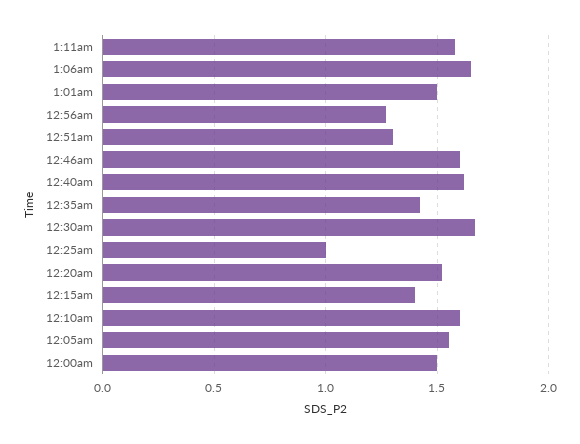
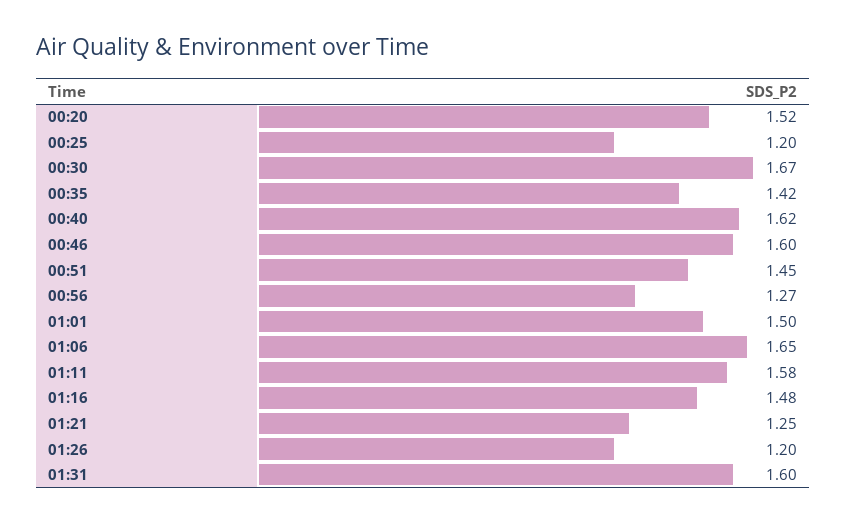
12:51am: 1.3 -> 1.45
12:25am: 1 -> 1.2
12:15am: 1.4 -> none
12:10am: 1.6 -> none
12:05am: 1.55 -> none
12:00am: 1.5 -> none
01:16: none -> 1.48
01:21: none -> 1.25
01:26: none -> 1.2
01:31: none -> 1.6

